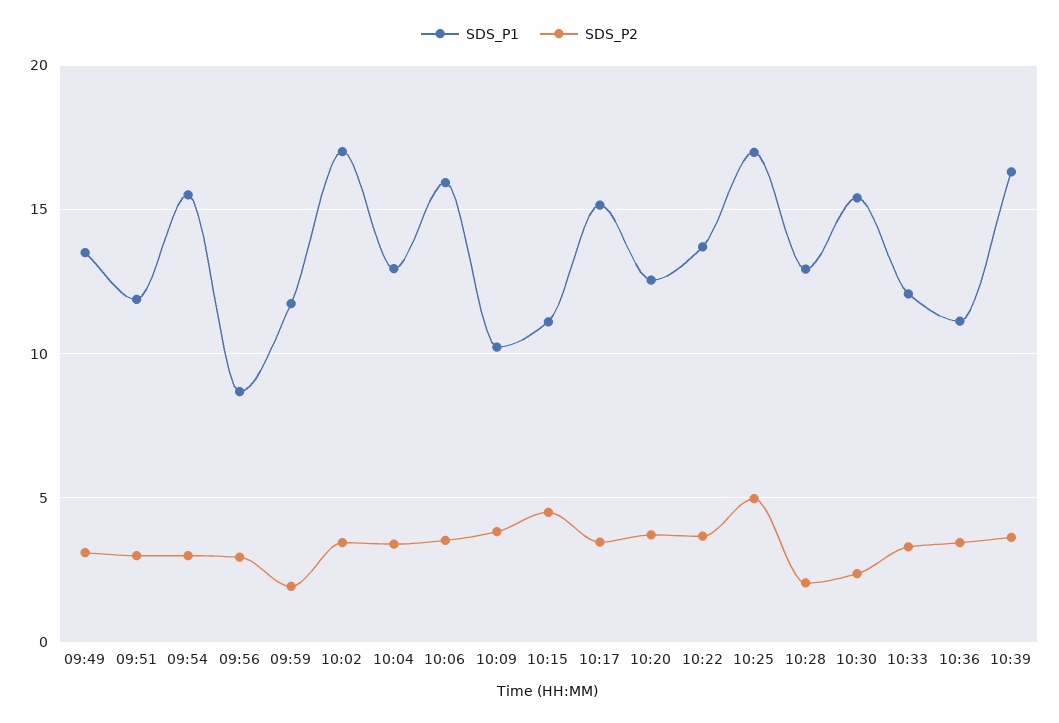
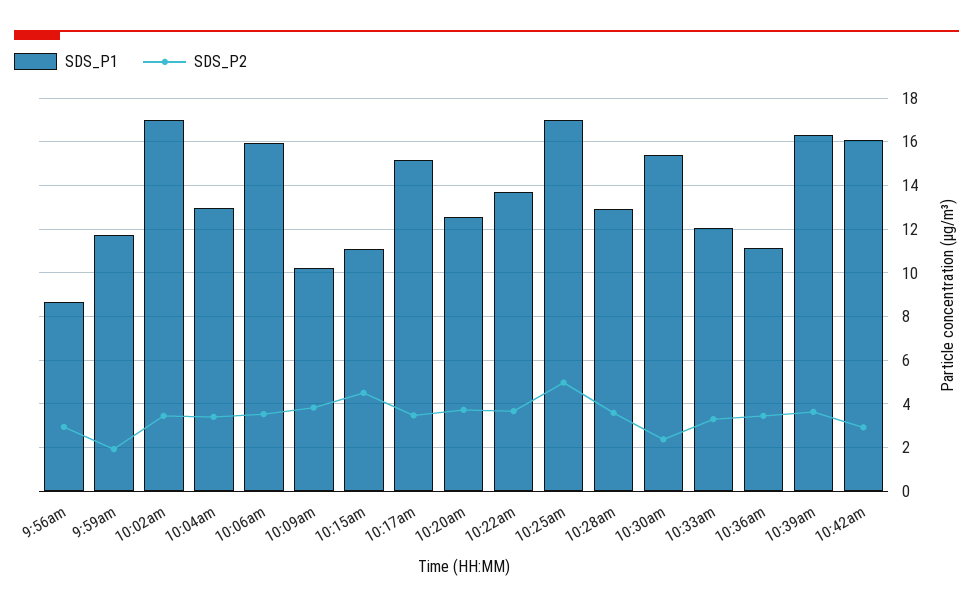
SDS_P1, 09:49: 13.5 -> none
SDS_P2, 09:49: 3 -> none
SDS_P1, 09:51: 12 -> none
SDS_P2, 09:51: 3 -> none
SDS_P1, 09:54: 15.5 -> none
SDS_P2, 09:54: 3 -> none
SDS_P2, 10:28: 2 -> 3.5
SDS_P1, 10:42am: none -> 16
SDS_P2, 10:42am: none -> 3

